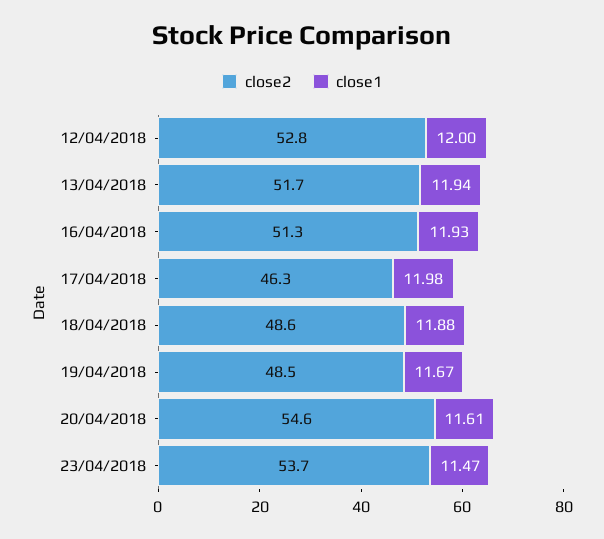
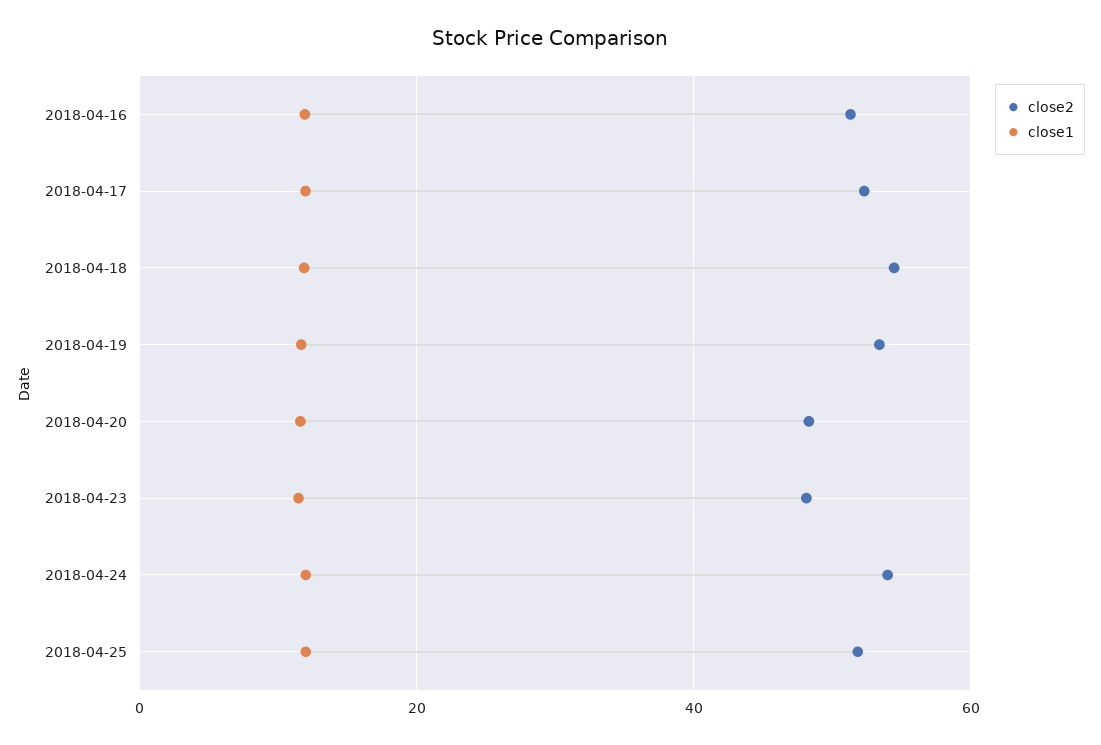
close2, 12/04/2018: 52.8 -> none
close1, 12/04/2018: 12 -> none
close2, 13/04/2018: 51.7 -> none
close1, 13/04/2018: 11.94 -> none
close2, 17/04/2018: 46.3 -> 52
close2, 18/04/2018: 48.6 -> 54
close2, 19/04/2018: 48.5 -> 54
close2, 20/04/2018: 54.6 -> 48
close2, 23/04/2018: 53.7 -> 48
close2, 2018-04-24: none -> 54
close1, 2018-04-24: none -> 12
close2, 2018-04-25: none -> 52
close1, 2018-04-25: none -> 12

